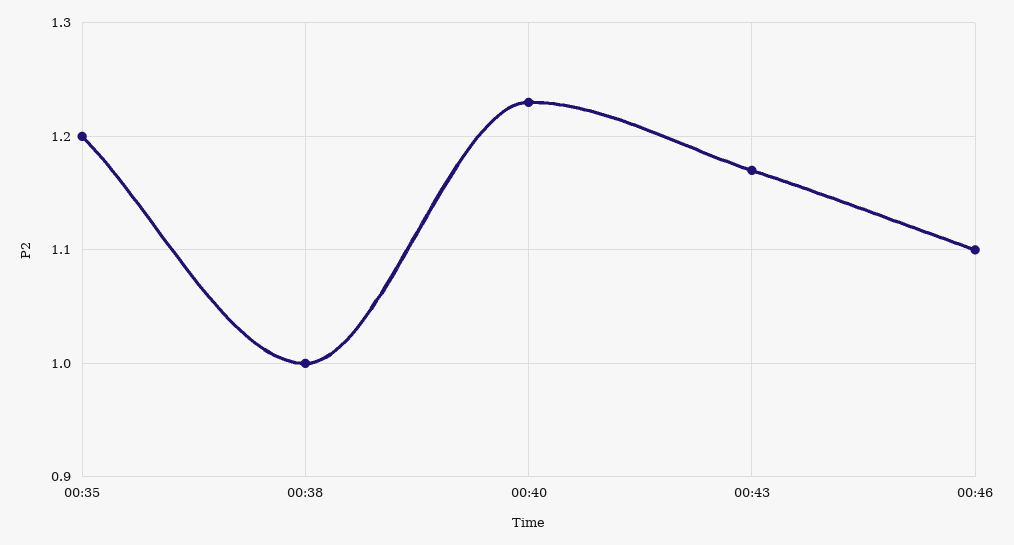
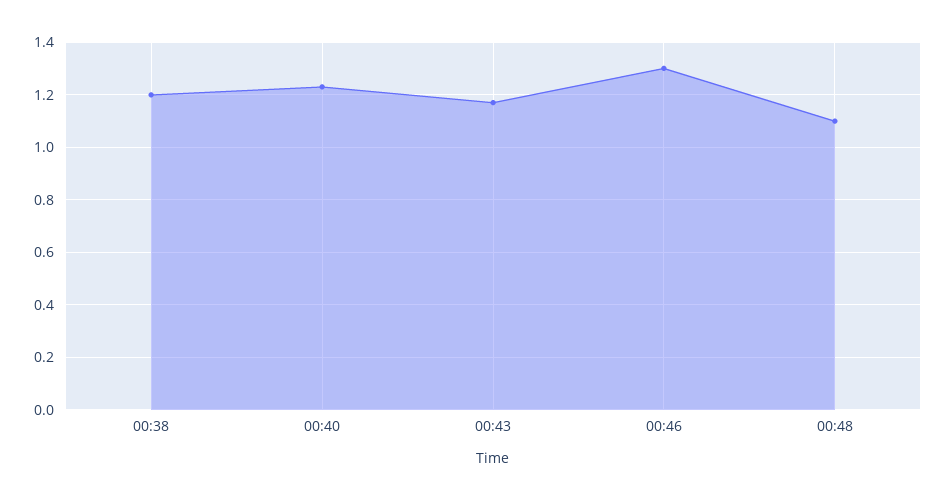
00:35: 1.2 -> none
00:38: 1 -> 1.2
00:46: 1.1 -> 1.3
00:48: none -> 1.1

